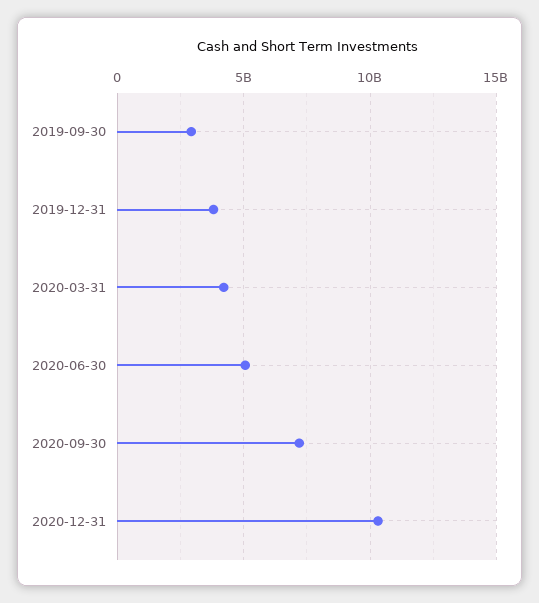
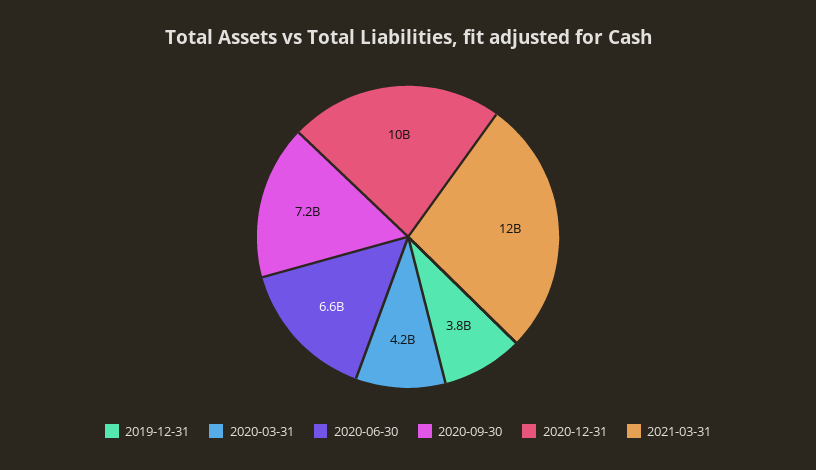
2019-09-30: 3000000000 -> none
2020-06-30: 5000000000 -> 6600000000
2021-03-31: none -> 12000000000

